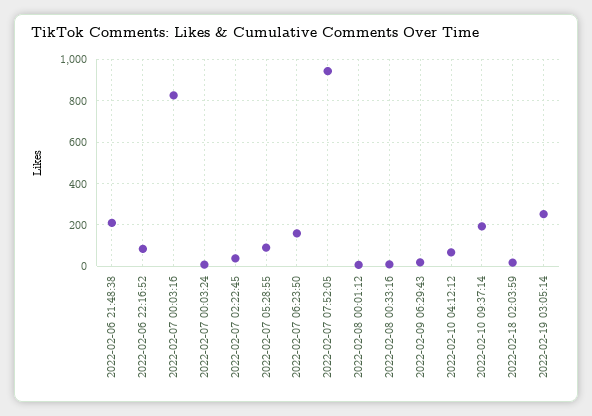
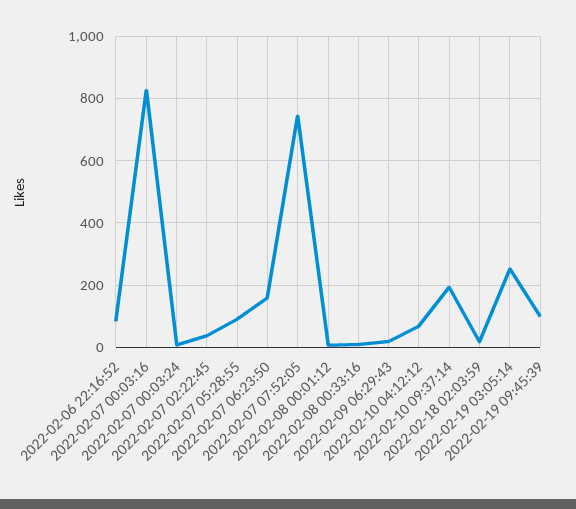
2022-02-06 21:48:38: 200 -> none
2022-02-07 07:52:05: 950 -> 740
2022-02-19 09:45:39: none -> 100

